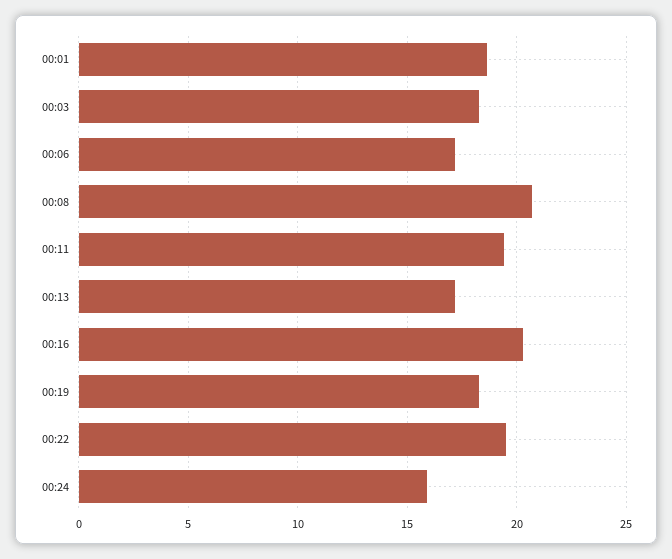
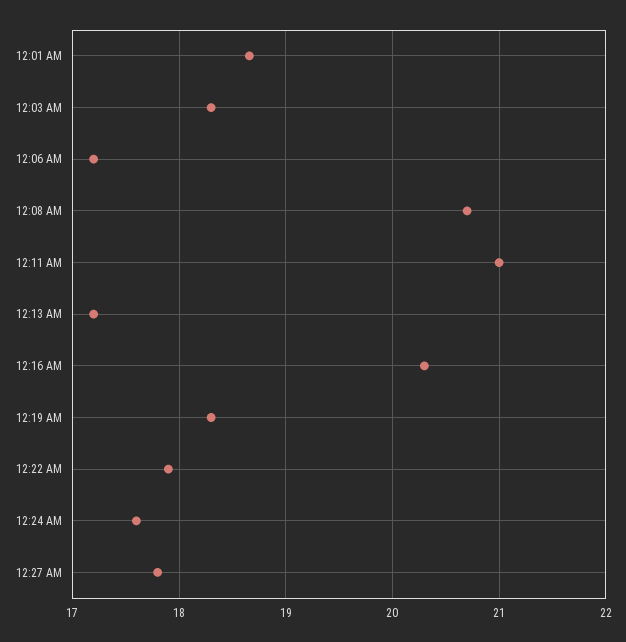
00:11: 19.5 -> 21
00:22: 19.5 -> 17.9
00:24: 16 -> 17.6
12:27 AM: none -> 17.8

